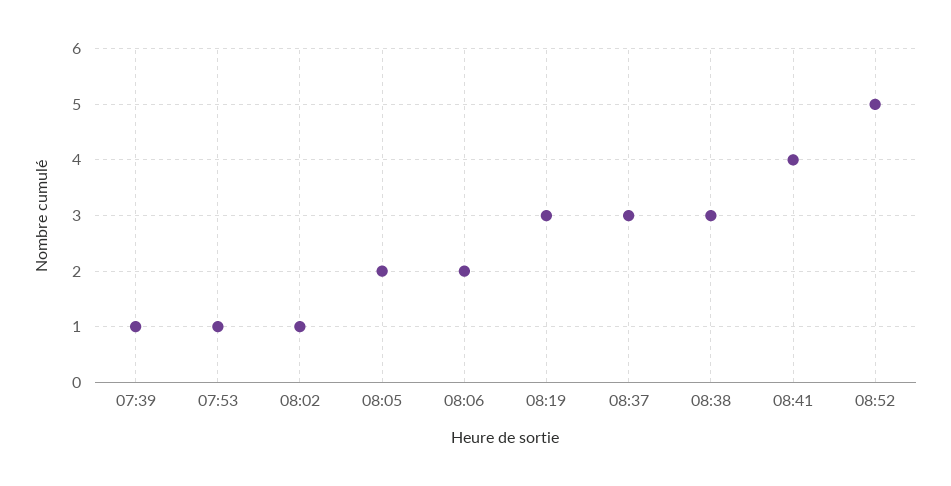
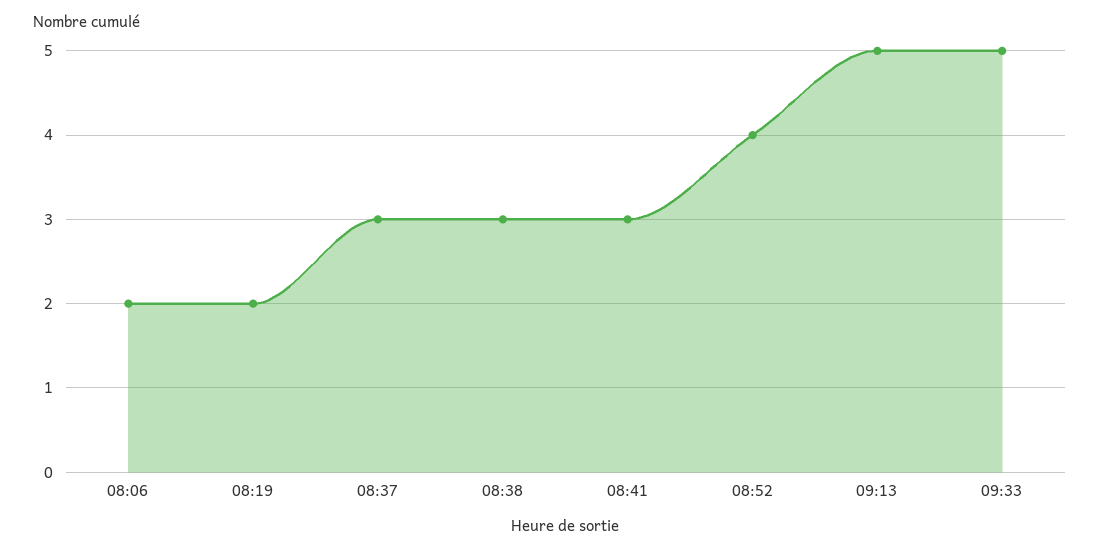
07:39: 1 -> none
07:53: 1 -> none
08:02: 1 -> none
08:05: 2 -> none
08:19: 3 -> 2
08:41: 4 -> 3
08:52: 5 -> 4
09:13: none -> 5
09:33: none -> 5

